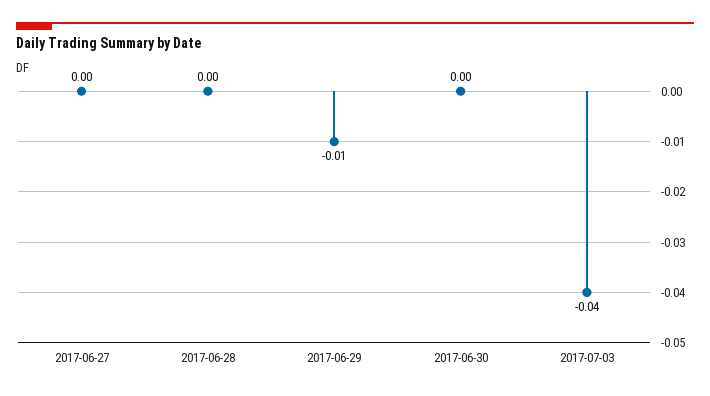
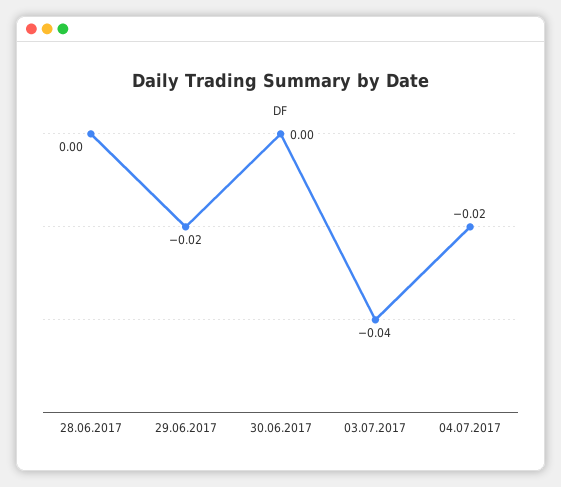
2017-06-27: 0 -> none
2017-06-29: -0.01 -> -0.02
04.07.2017: none -> -0.02

